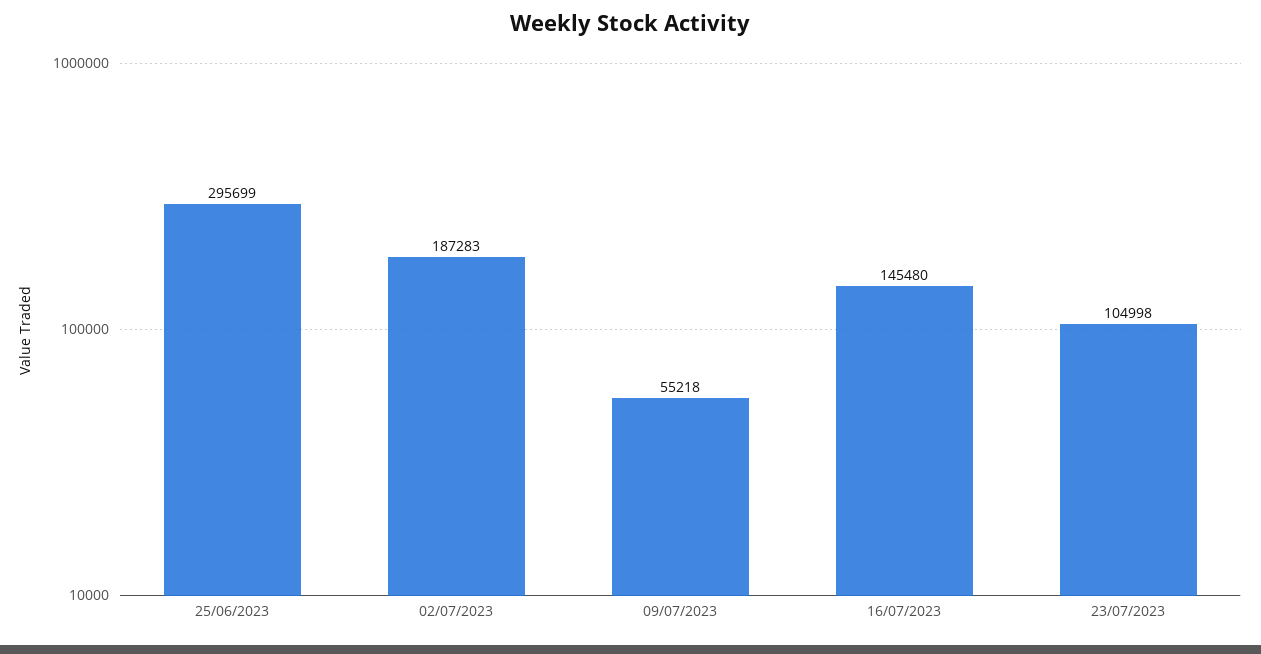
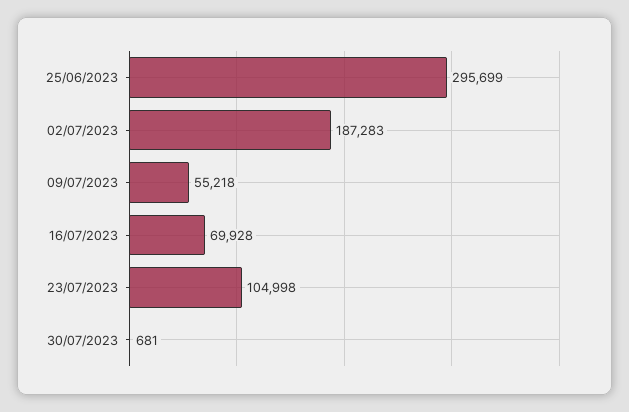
16/07/2023: 145480 -> 69928
30/07/2023: none -> 681

